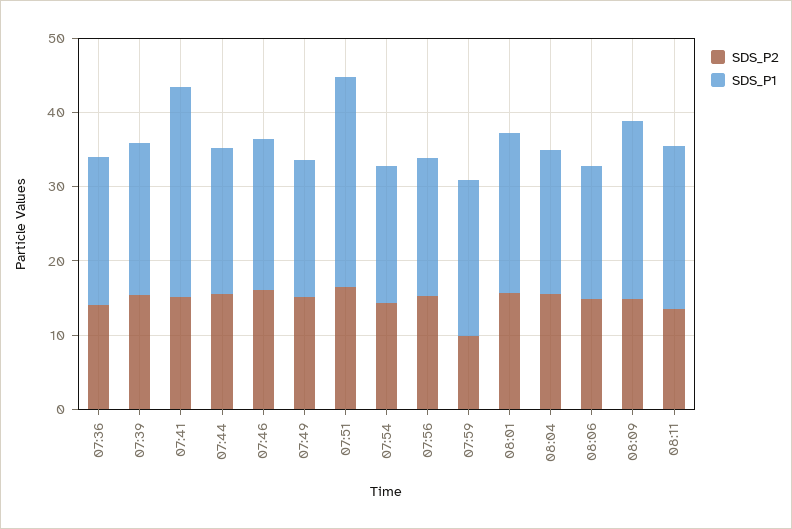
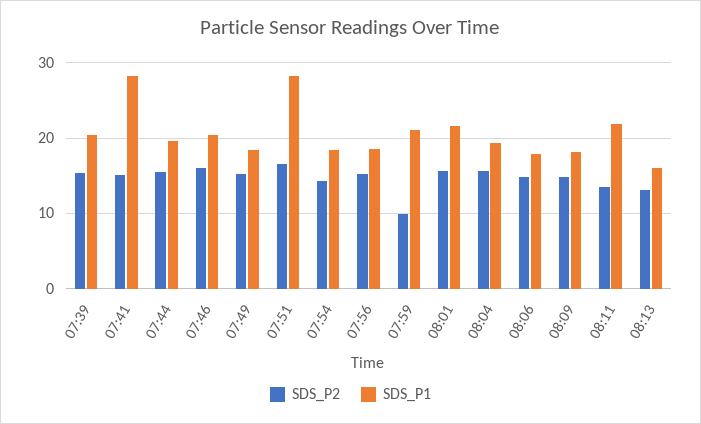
SDS_P2, 07:36: 14 -> none
SDS_P1, 07:36: 20 -> none
SDS_P1, 08:09: 24 -> 18
SDS_P2, 08:13: none -> 13
SDS_P1, 08:13: none -> 16

